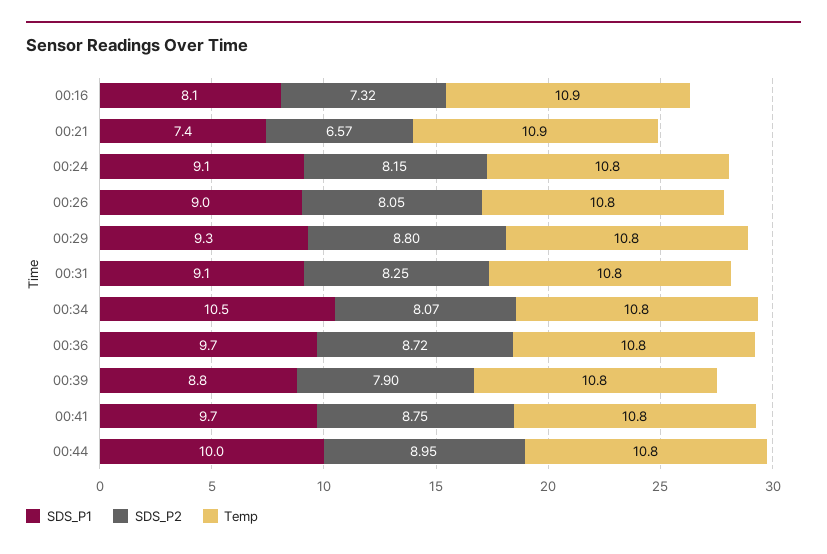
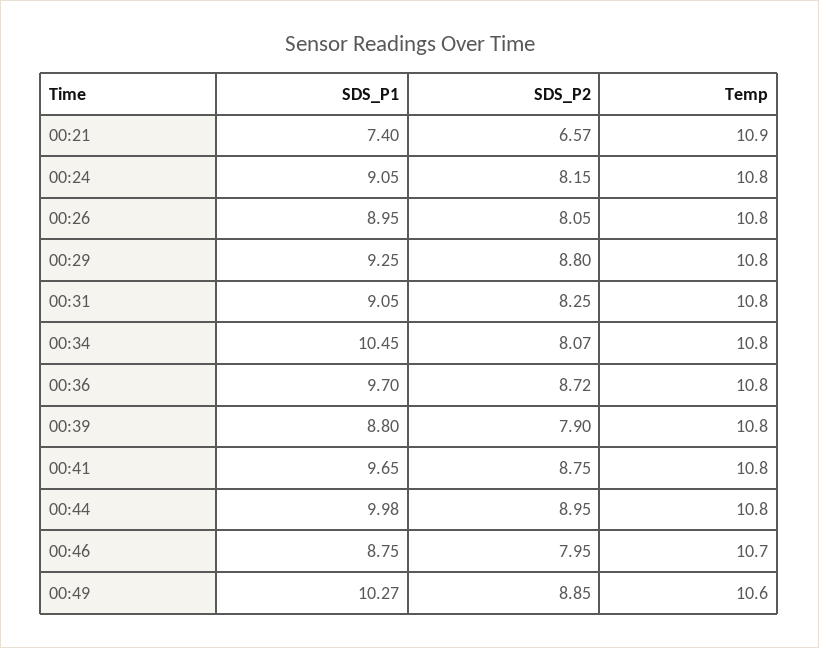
SDS_P1, 00:16: 8.1 -> none
SDS_P2, 00:16: 7.32 -> none
Temp, 00:16: 10.9 -> none
SDS_P1, 00:46: none -> 8.75
SDS_P2, 00:46: none -> 7.95
Temp, 00:46: none -> 10.7
SDS_P1, 00:49: none -> 10.27
SDS_P2, 00:49: none -> 8.85
Temp, 00:49: none -> 10.6

